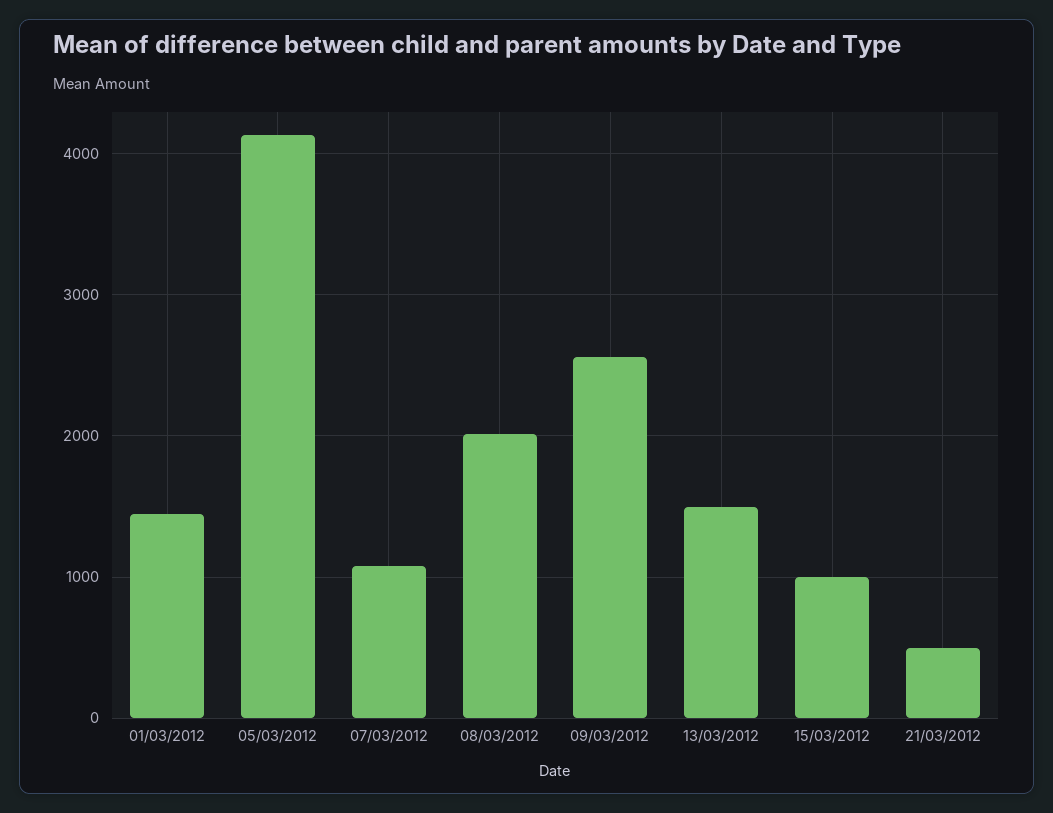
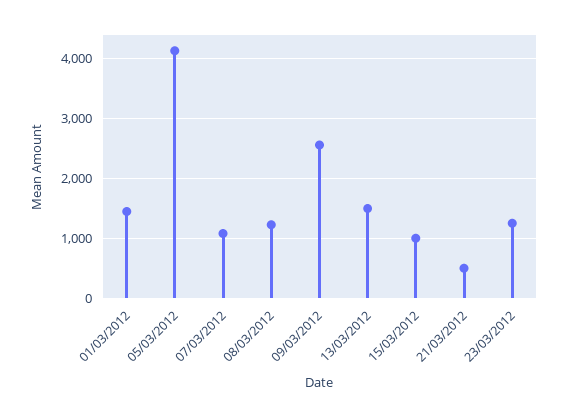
08/03/2012: 2000 -> 1200
23/03/2012: none -> 1200

